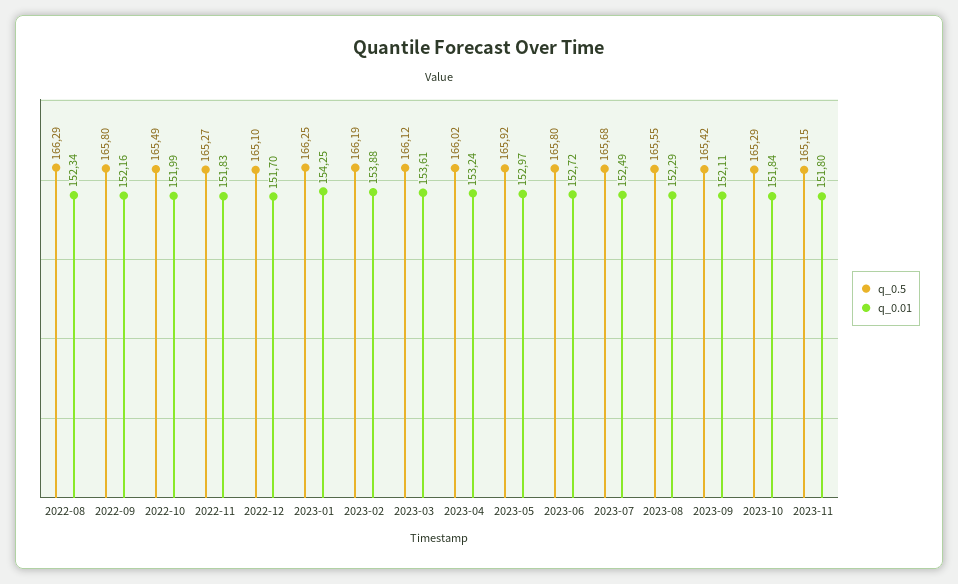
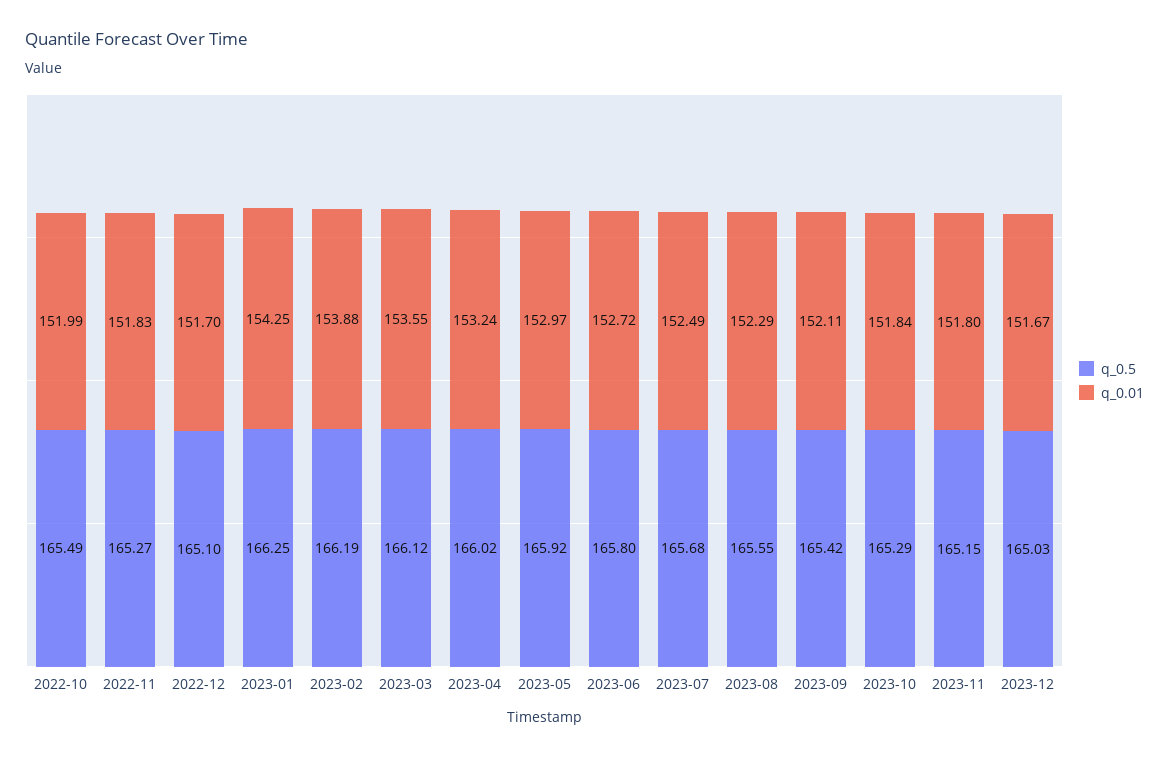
q_0.5, 2022-08: 166.29 -> none
q_0.01, 2022-08: 152.34 -> none
q_0.5, 2022-09: 165.8 -> none
q_0.01, 2022-09: 152.16 -> none
q_0.01, 2023-03: 153.61 -> 153.55
q_0.5, 2023-12: none -> 165.03
q_0.01, 2023-12: none -> 151.67

